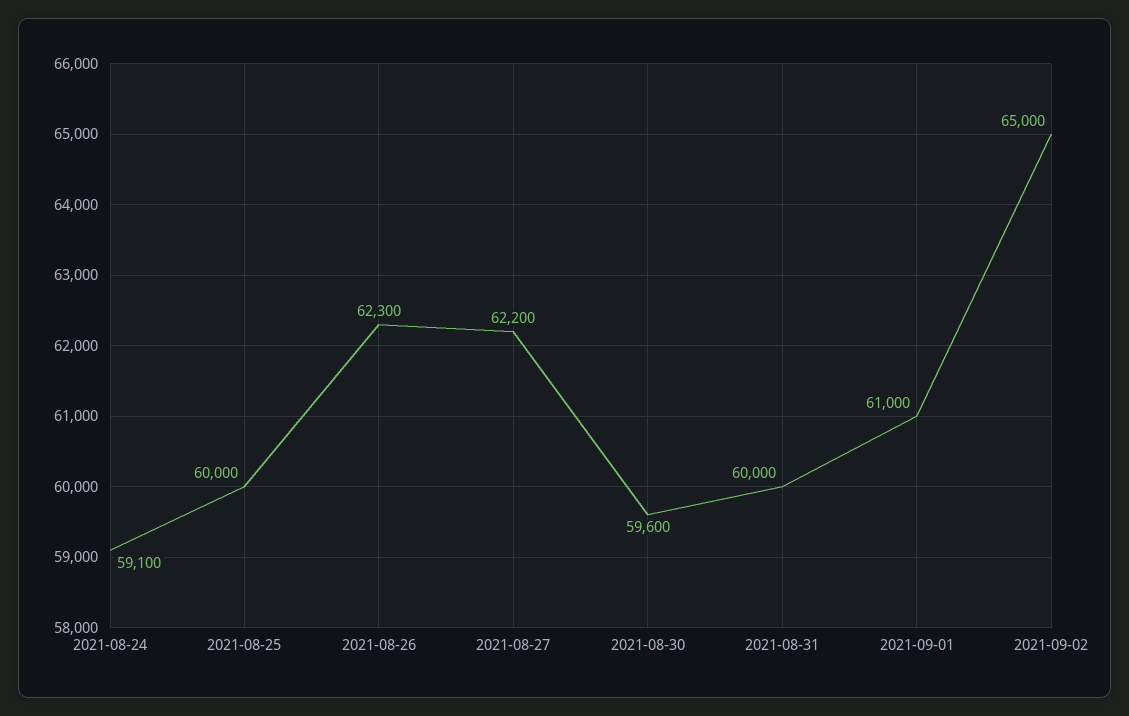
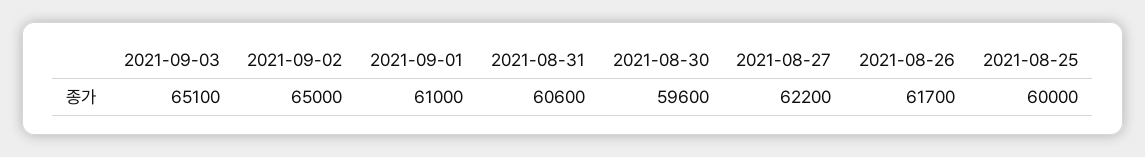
2021-08-24: 59100 -> none
2021-08-26: 62300 -> 61700
2021-08-31: 60000 -> 60600
2021-09-03: none -> 65100

